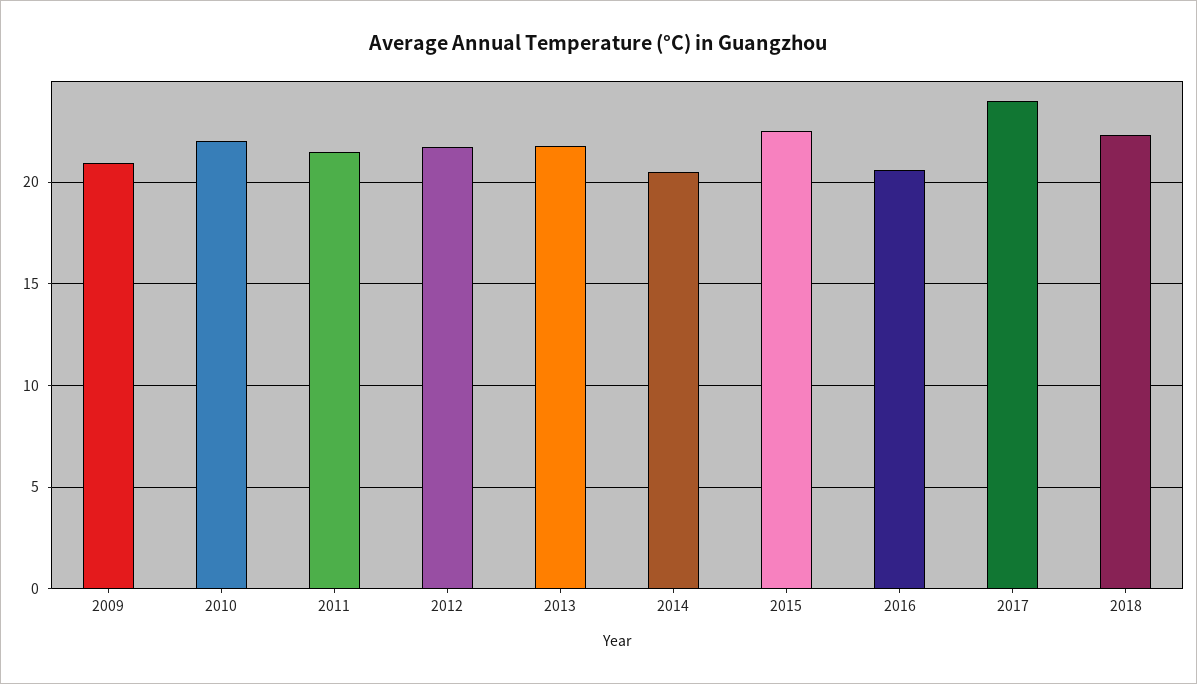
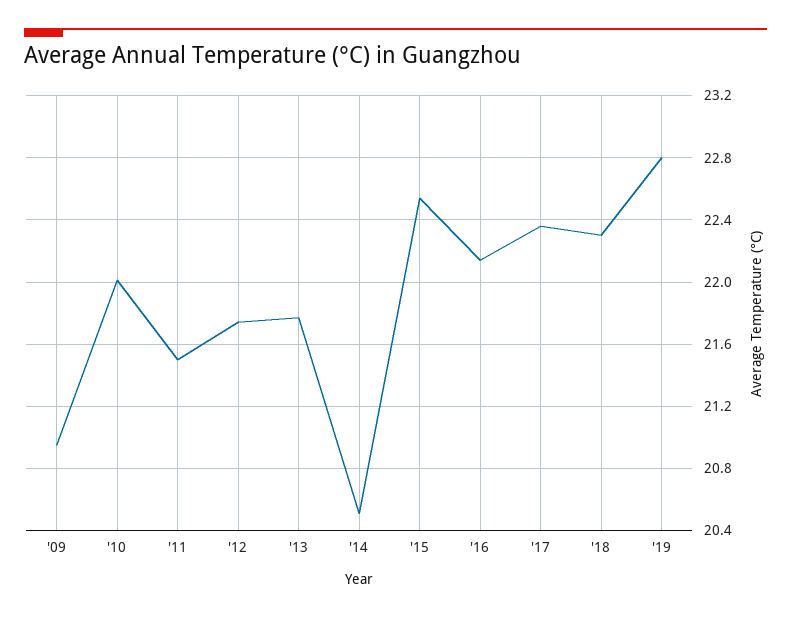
2016: 20.5 -> 22.15
2017: 24 -> 22.35
'19: none -> 22.8

